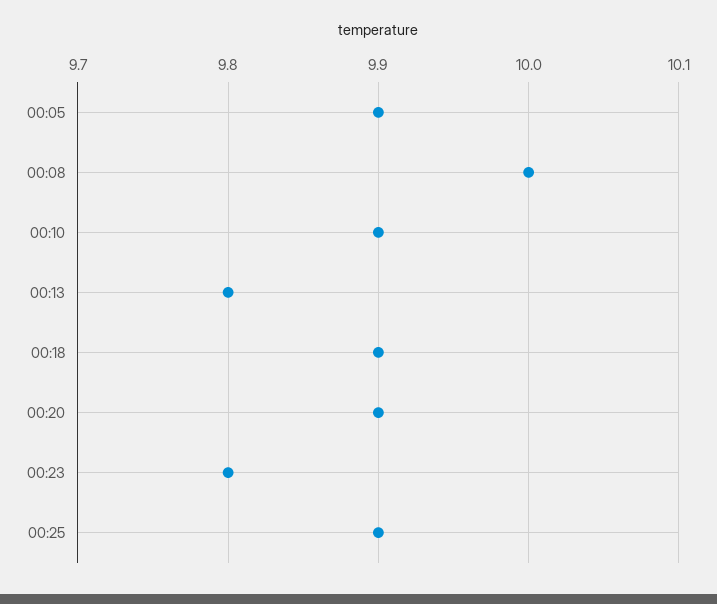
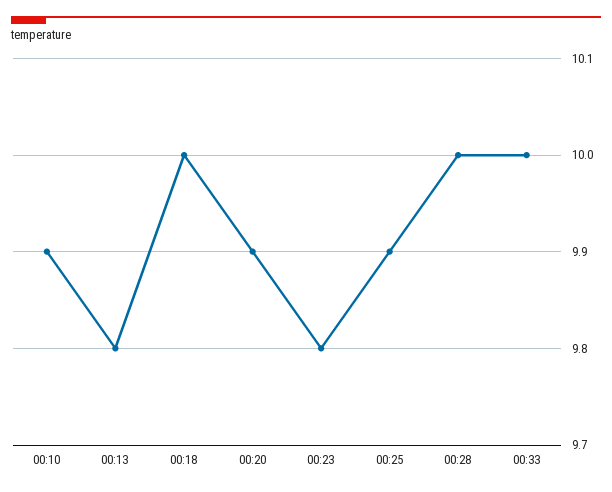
00:05: 9.9 -> none
00:08: 10 -> none
00:18: 9.9 -> 10
00:28: none -> 10
00:33: none -> 10

